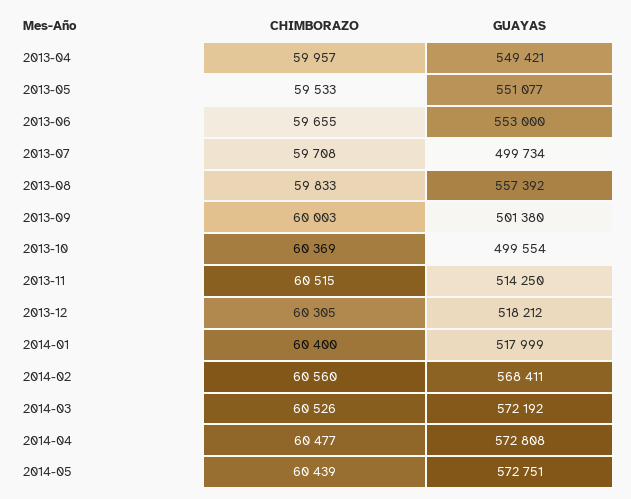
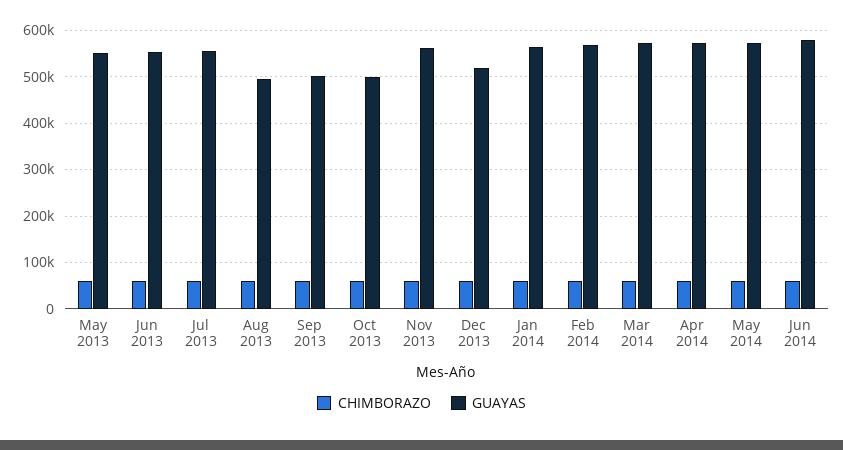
CHIMBORAZO, 2013-04: 59957 -> none
GUAYAS, 2013-04: 549421 -> none
GUAYAS, 2013-07: 499734 -> 560000
GUAYAS, 2013-08: 557392 -> 500000
GUAYAS, 2013-11: 514250 -> 560000
GUAYAS, 2014-01: 517999 -> 560000
CHIMBORAZO, Jun 2014: none -> 60000
GUAYAS, Jun 2014: none -> 580000

